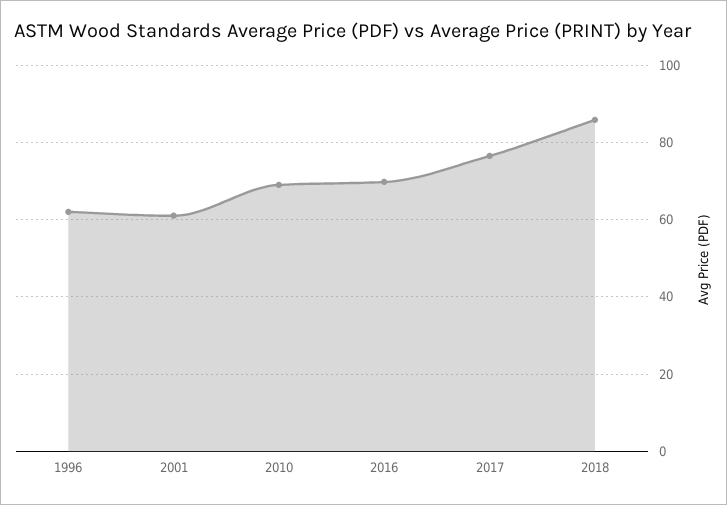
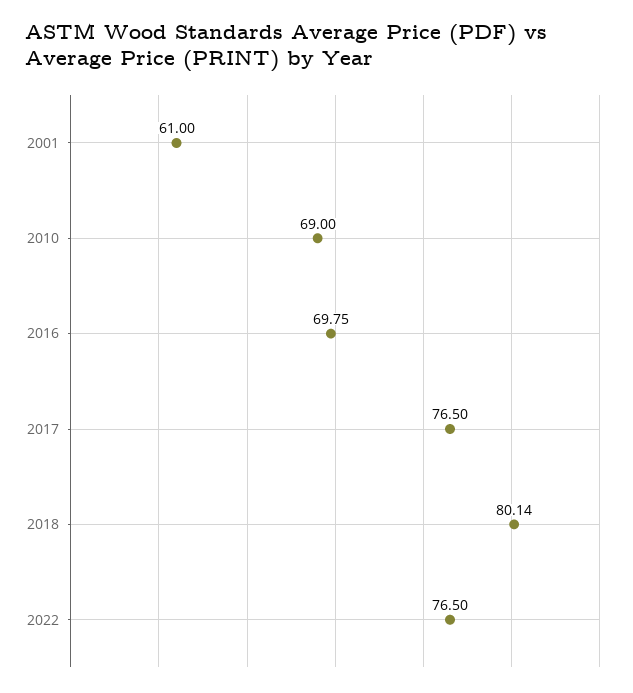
1996: 62 -> none
2018: 86 -> 80.14
2022: none -> 76.5

